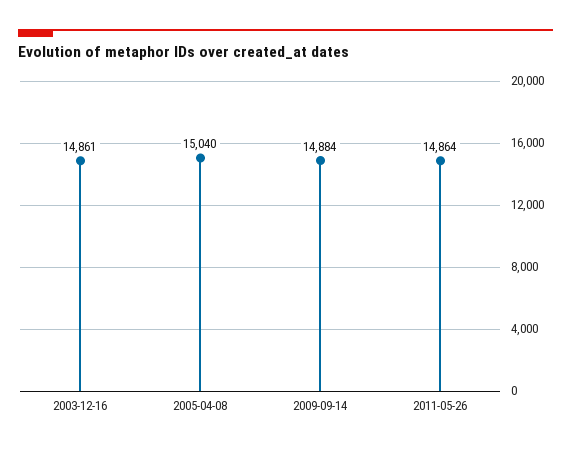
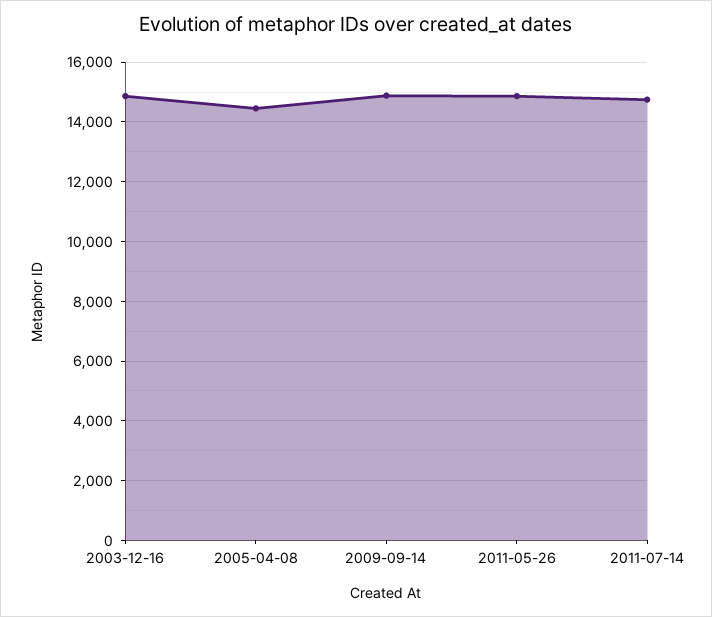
2005-04-08: 15040 -> 14500
2011-07-14: none -> 14750

